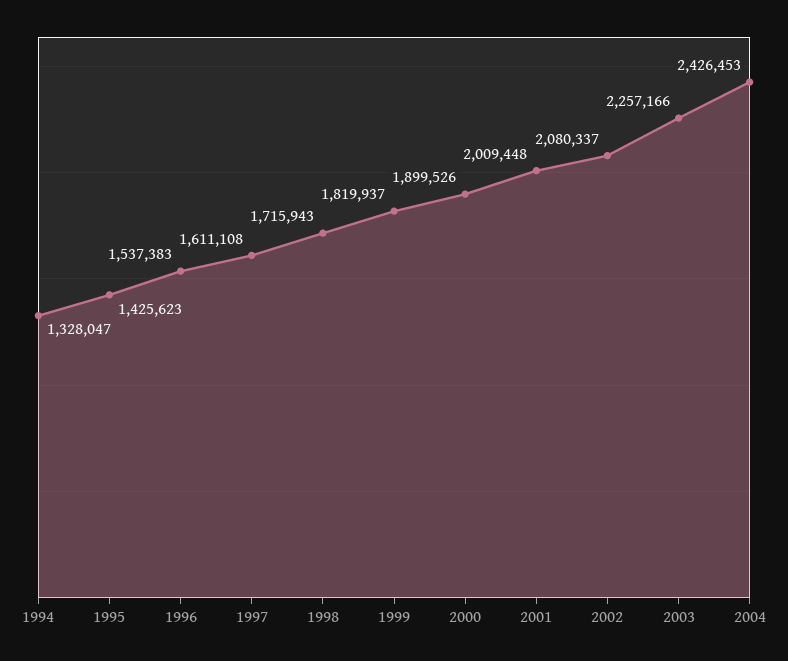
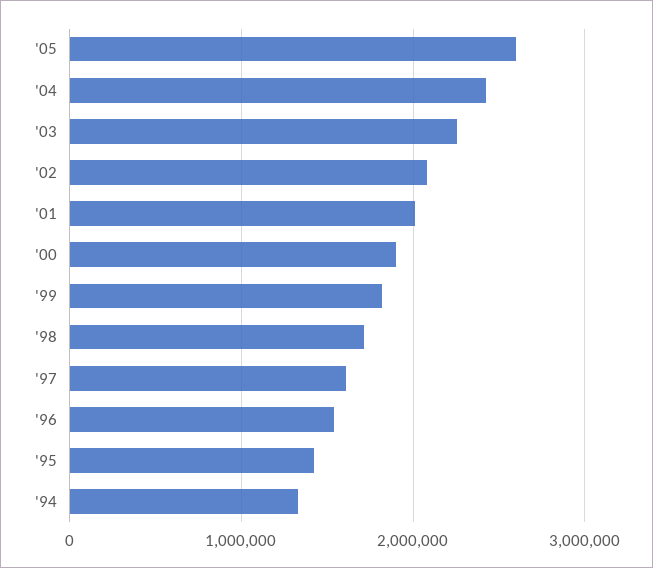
'05: none -> 2600000

